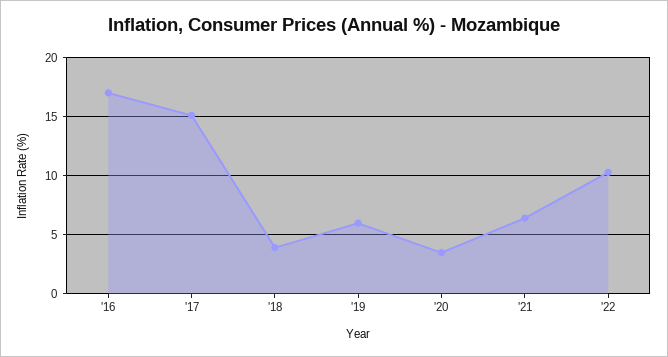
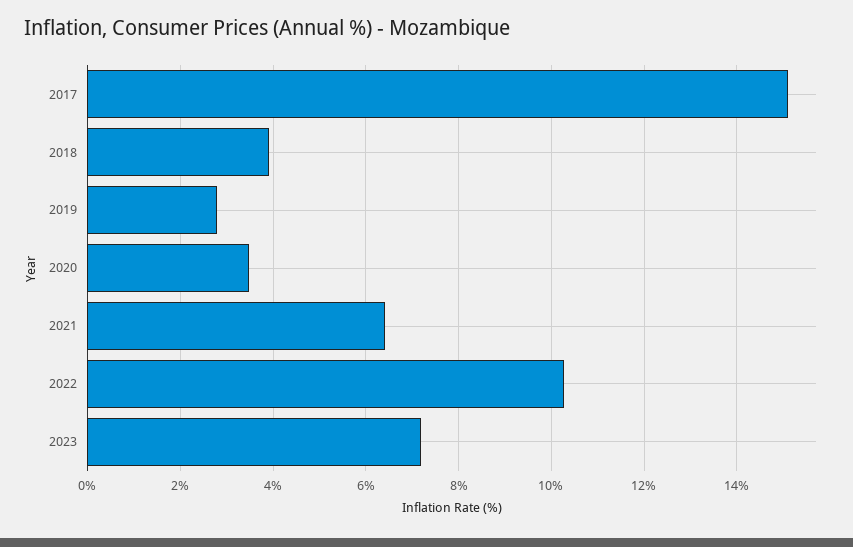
'16: 17 -> none
'19: 6 -> 2.8
2023: none -> 7.2

